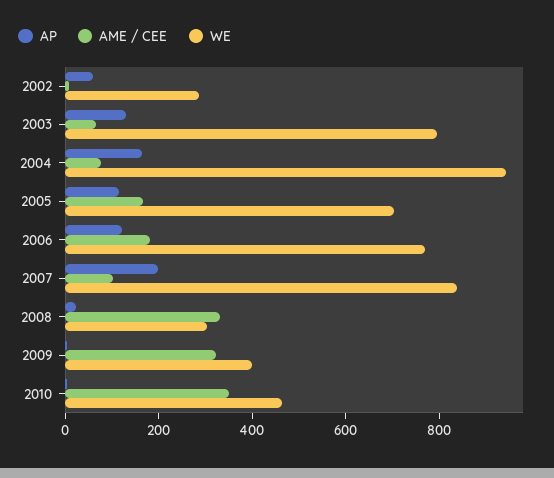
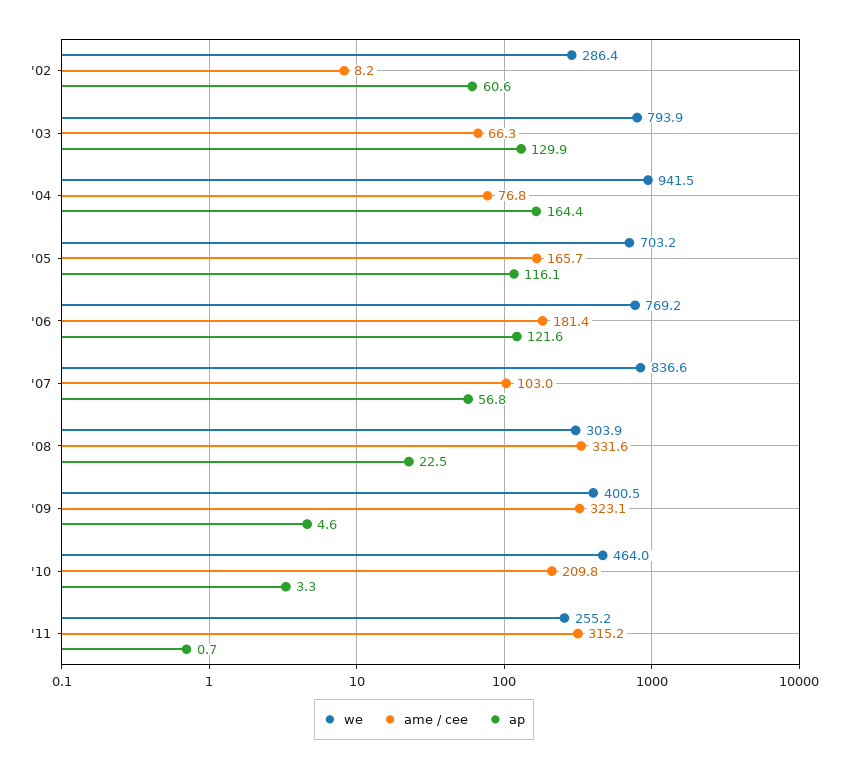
AP, 2007: 200 -> 56.8
AME / CEE, 2010: 350 -> 209.8
WE, '11: none -> 255.2
AME / CEE, '11: none -> 315.2
AP, '11: none -> 0.7

